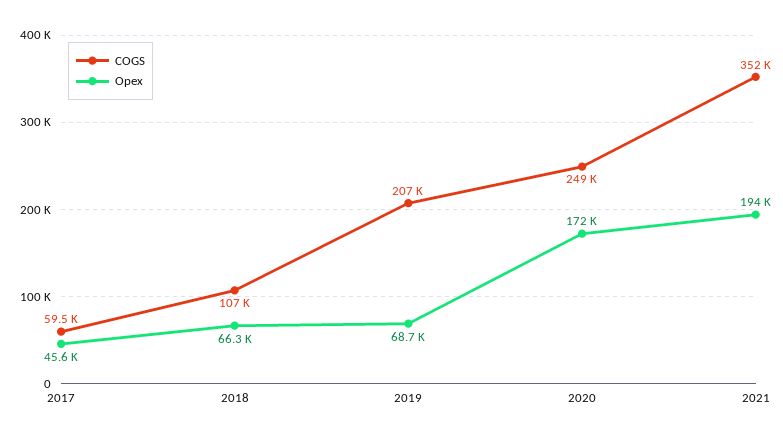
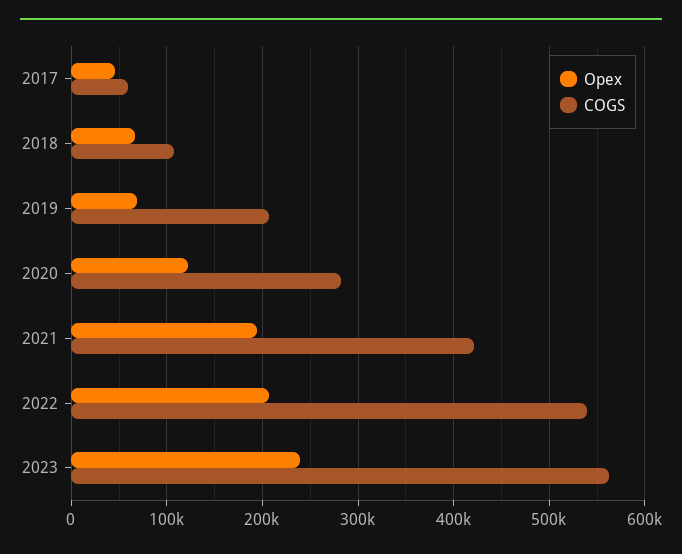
COGS, 2020: 249000 -> 280000
Opex, 2020: 172000 -> 120000
COGS, 2021: 352000 -> 420000
Opex, 2022: none -> 210000
COGS, 2022: none -> 540000
Opex, 2023: none -> 240000
COGS, 2023: none -> 560000

